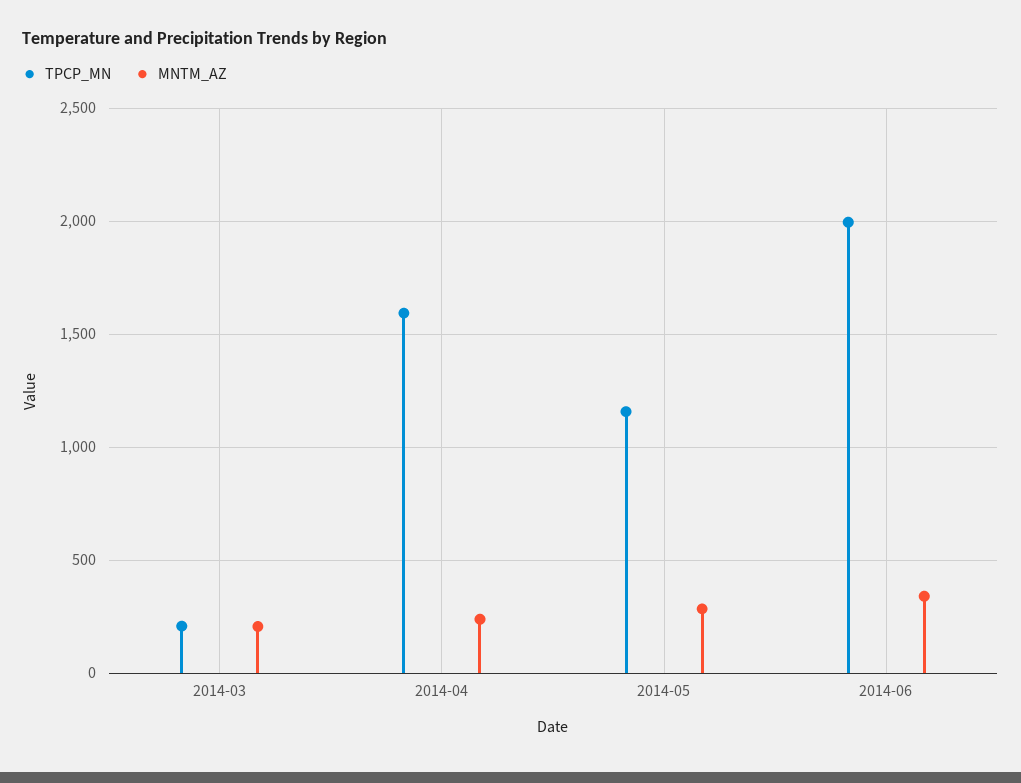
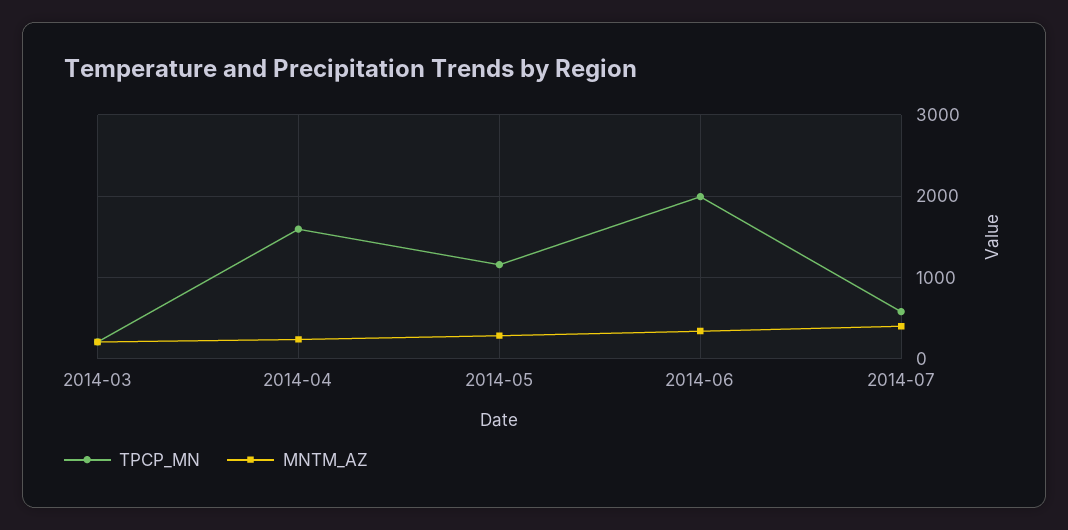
TPCP_MN, 2014-07: none -> 600
MNTM_AZ, 2014-07: none -> 400

